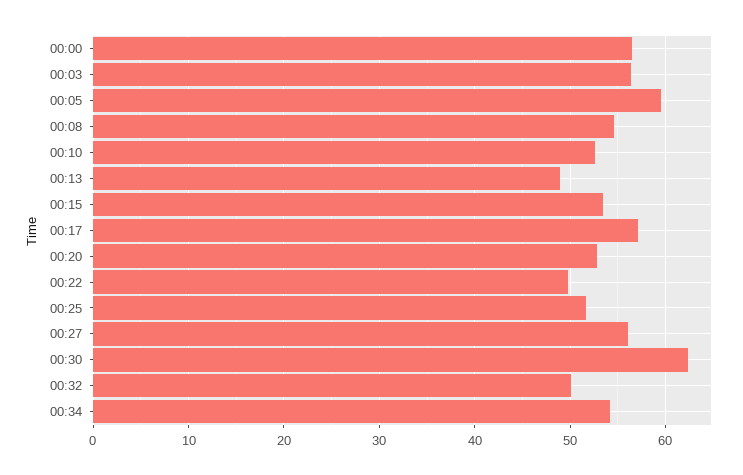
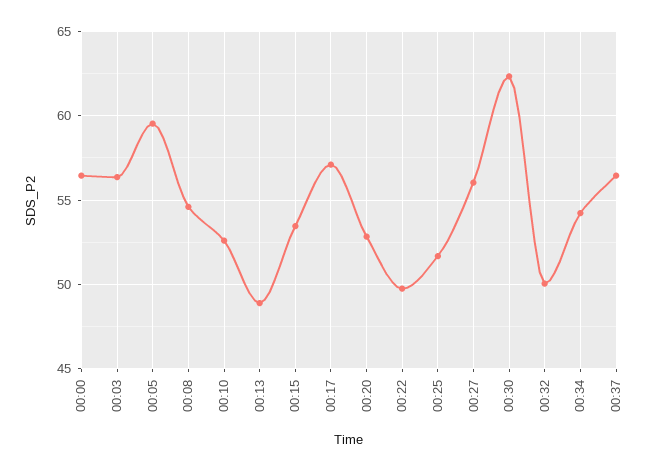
00:37: none -> 56.5

